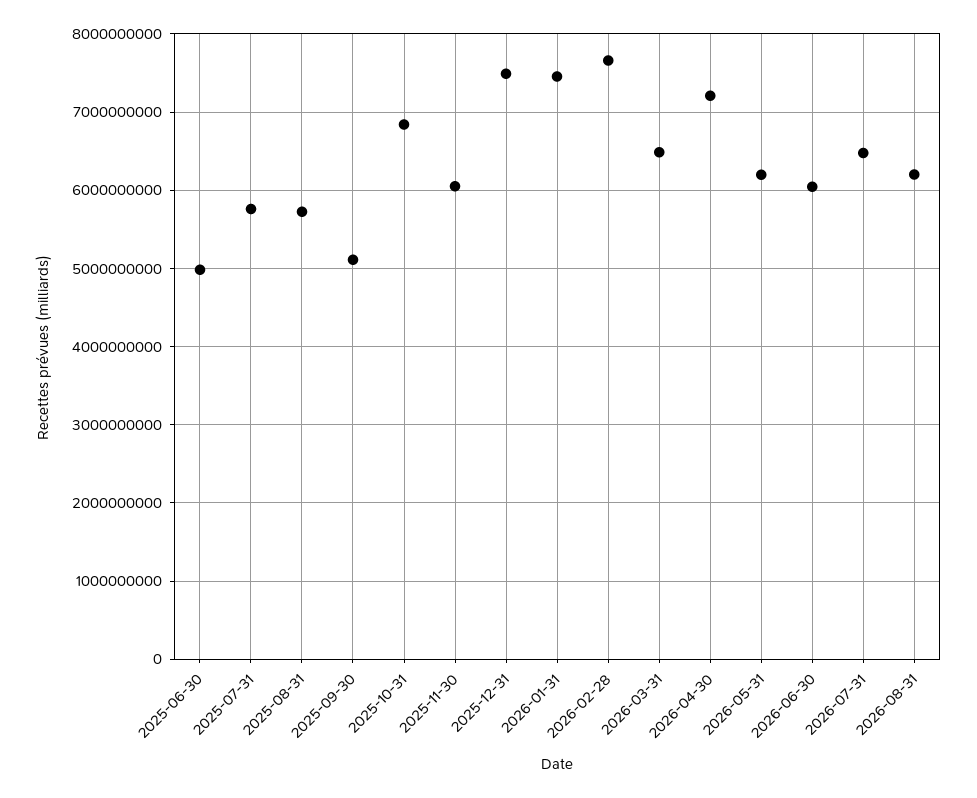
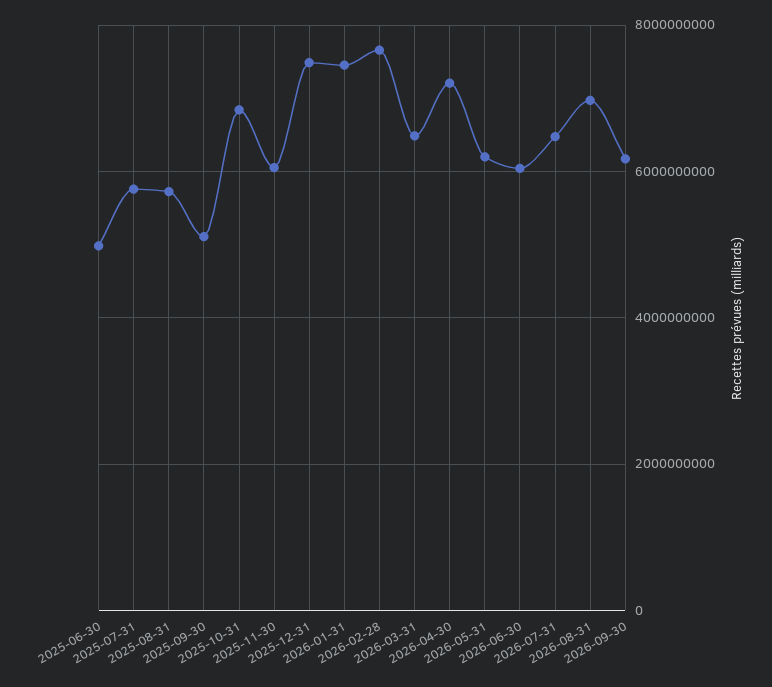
2026-08-31: 6200000000 -> 7000000000
2026-09-30: none -> 6200000000

